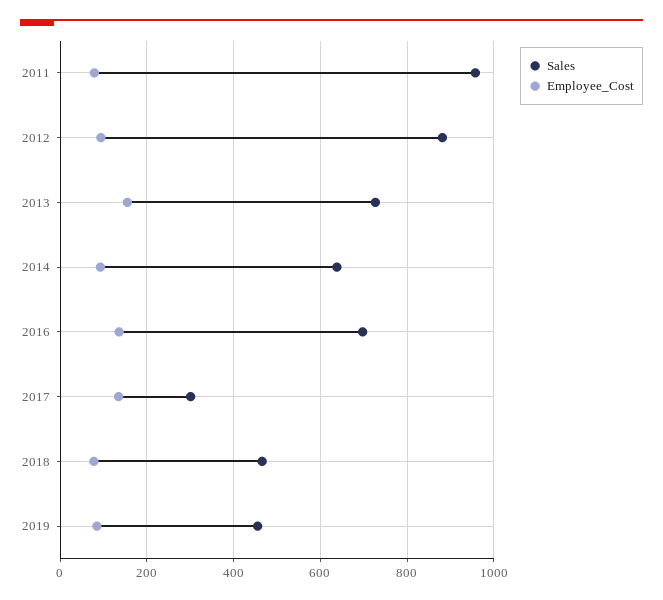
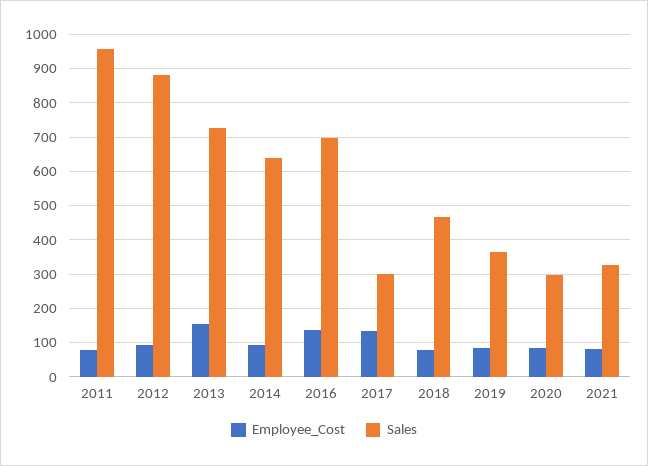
Sales, 2019: 460 -> 360
Employee_Cost, 2020: none -> 80
Sales, 2020: none -> 300
Employee_Cost, 2021: none -> 80
Sales, 2021: none -> 320

